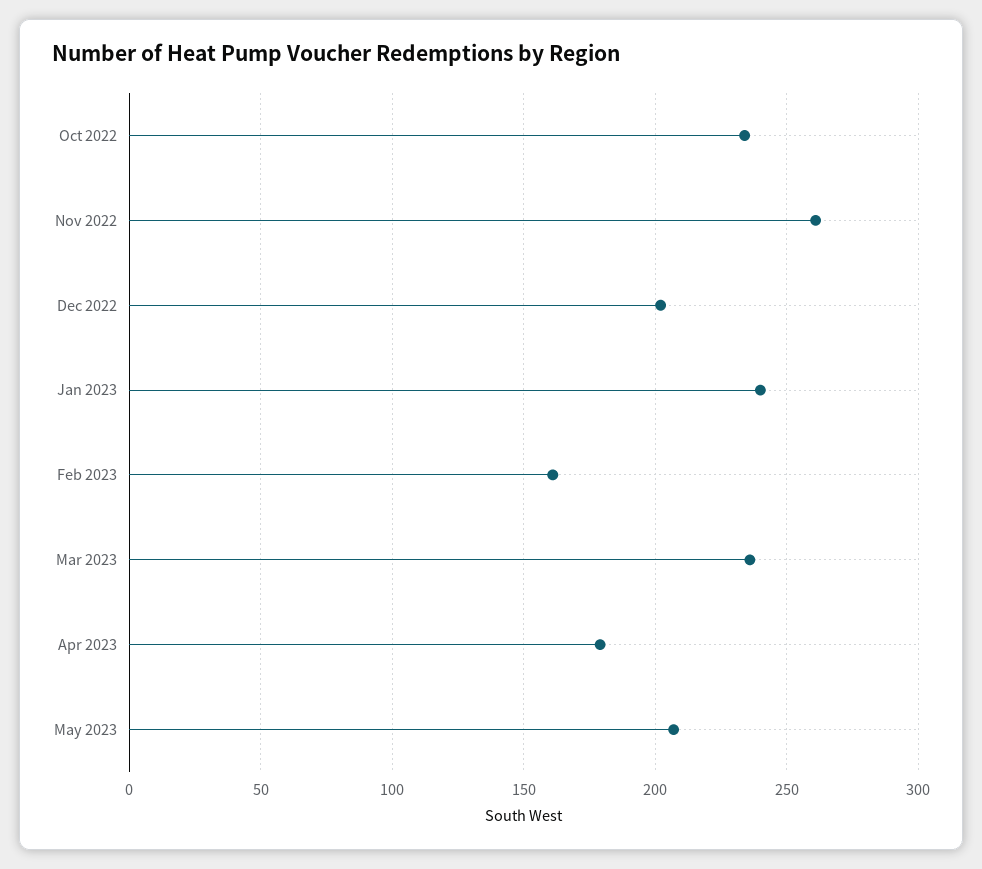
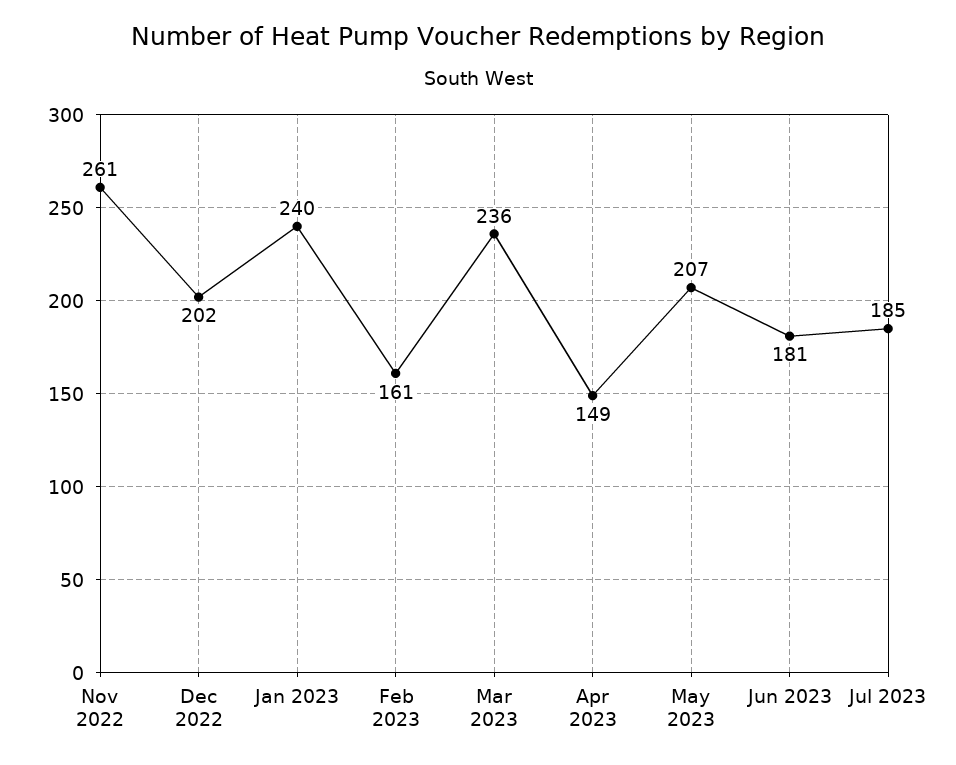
Oct 2022: 235 -> none
Apr 2023: 180 -> 149
Jun 2023: none -> 181
Jul 2023: none -> 185

